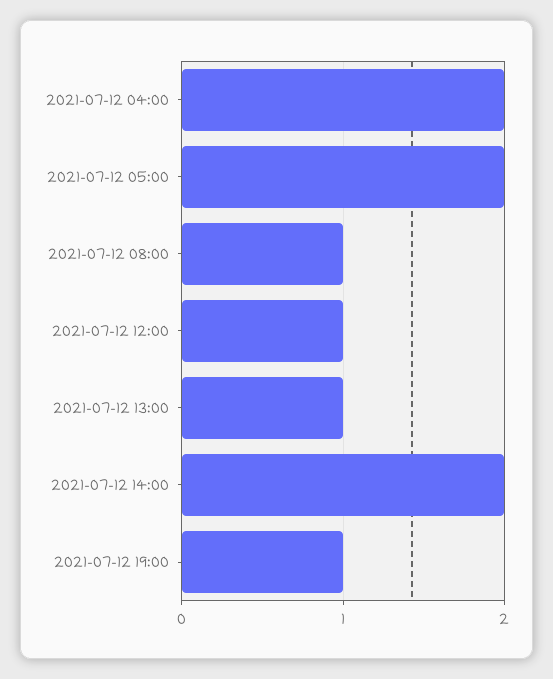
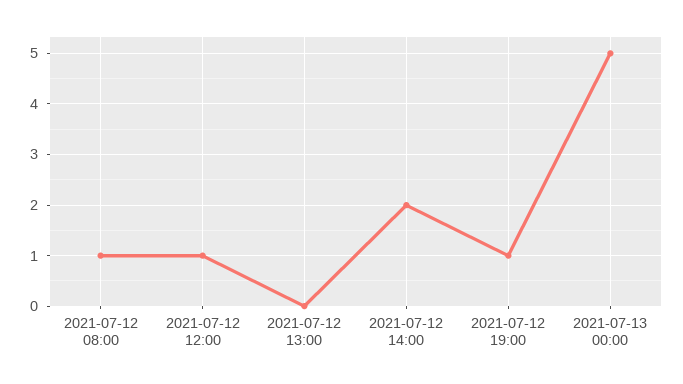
2021-07-12 04:00: 2 -> none
2021-07-12 05:00: 2 -> none
2021-07-12 13:00: 1 -> 0
2021-07-13 00:00: none -> 5

